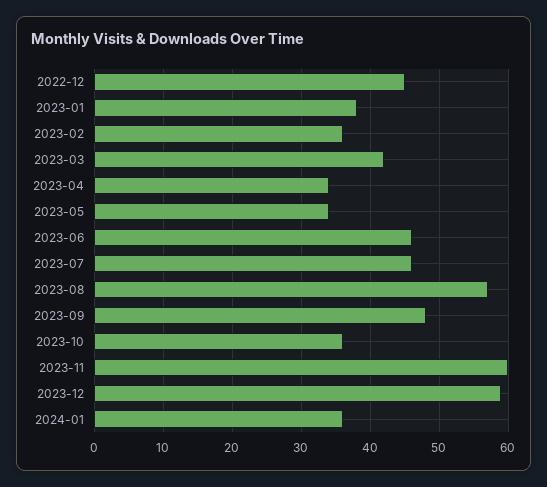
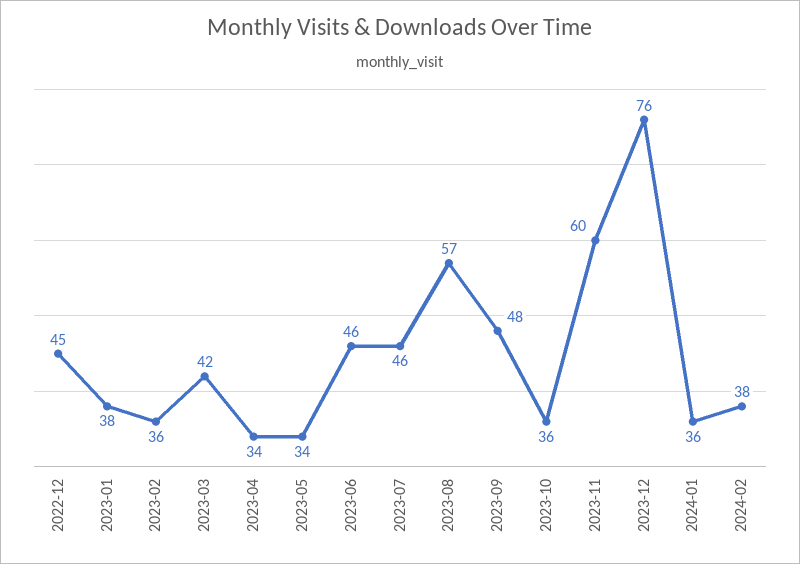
2023-12: 59 -> 76
2024-02: none -> 38

